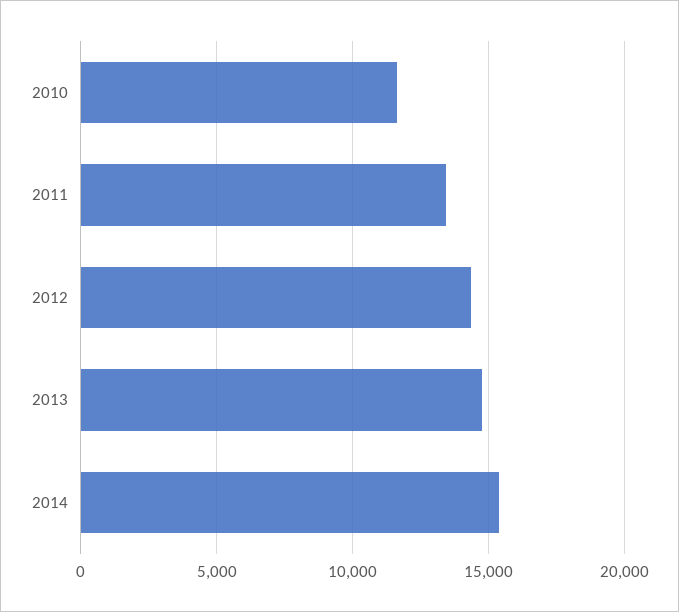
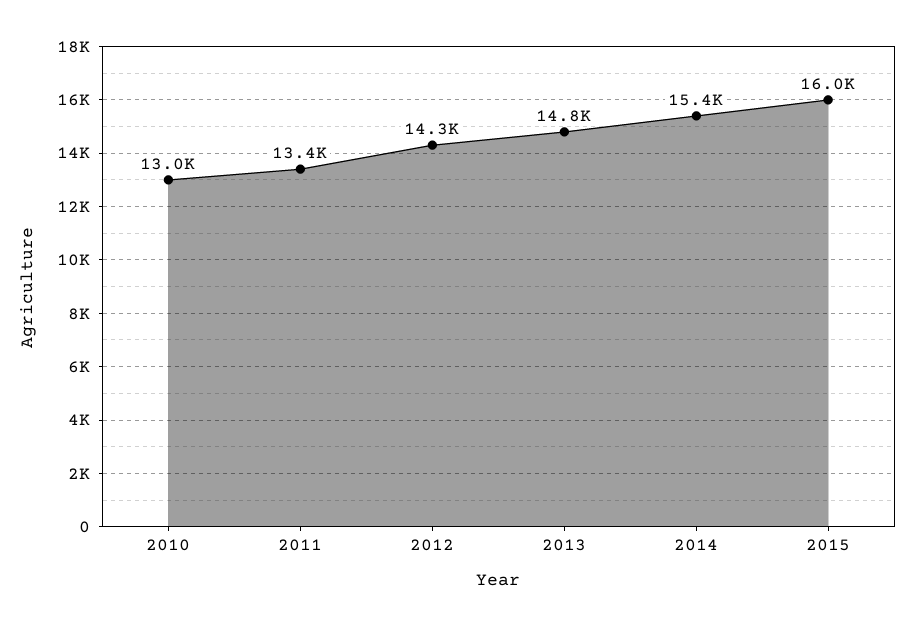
2010: 11500 -> 13000
2015: none -> 16000

